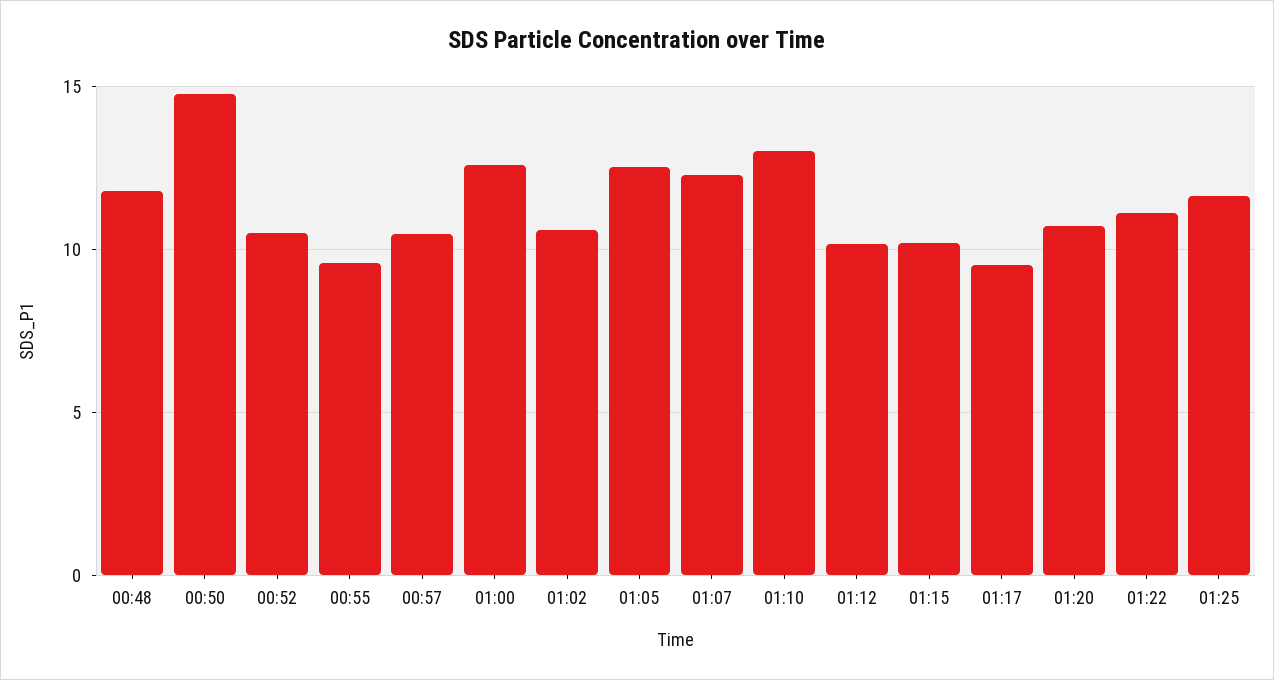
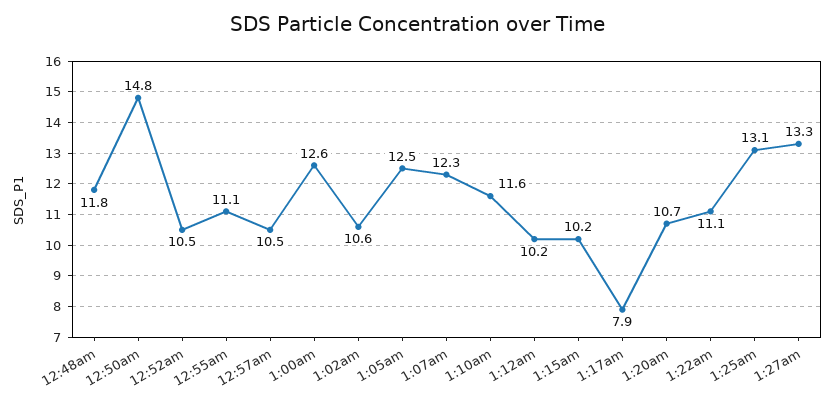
00:55: 9.5 -> 11.1
01:10: 13 -> 11.6
01:17: 9.5 -> 7.9
01:25: 11.5 -> 13.1
1:27am: none -> 13.3

